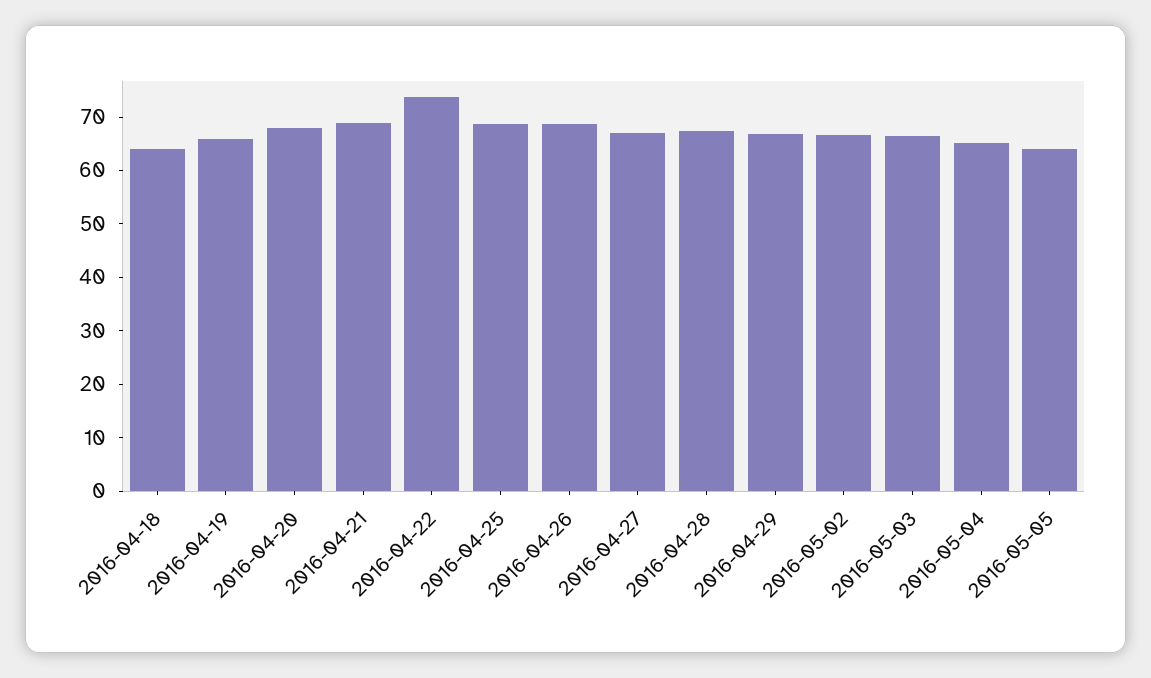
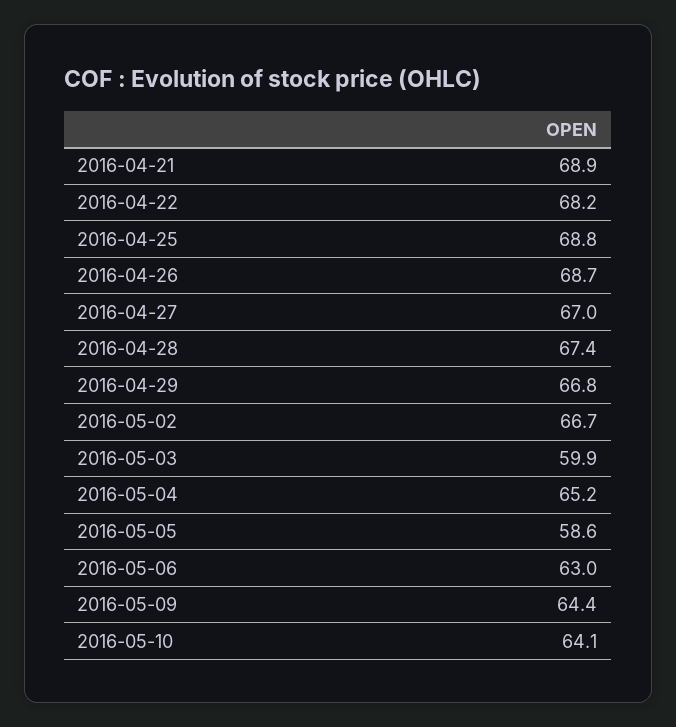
2016-04-18: 64 -> none
2016-04-19: 66 -> none
2016-04-20: 68 -> none
2016-04-22: 74 -> 68.2
2016-05-03: 66 -> 59.9
2016-05-05: 64 -> 58.6
2016-05-06: none -> 63
2016-05-09: none -> 64.4
2016-05-10: none -> 64.1

